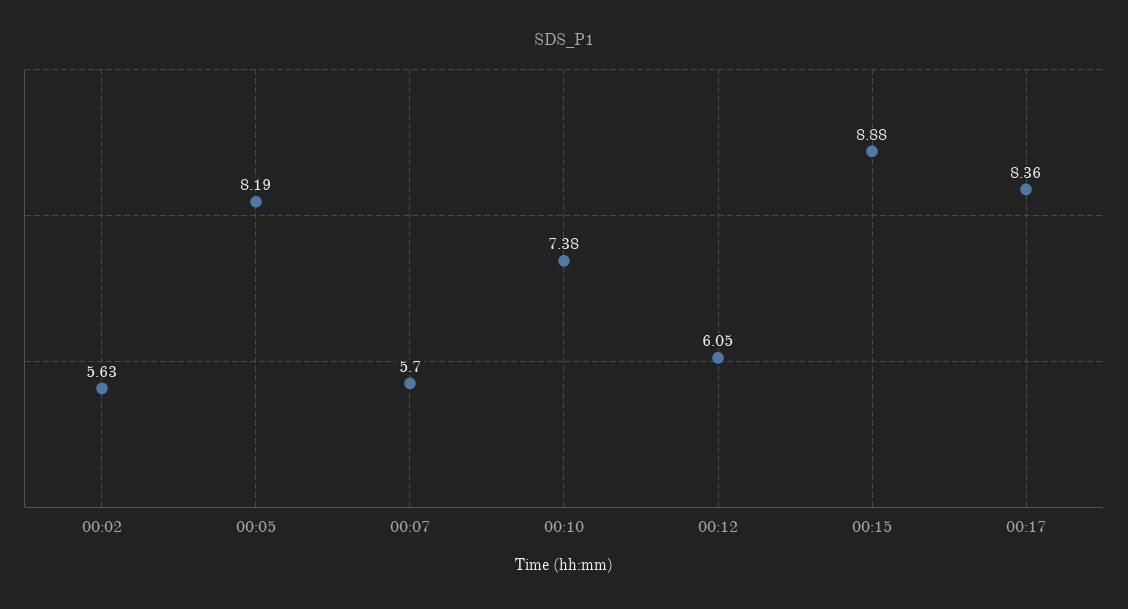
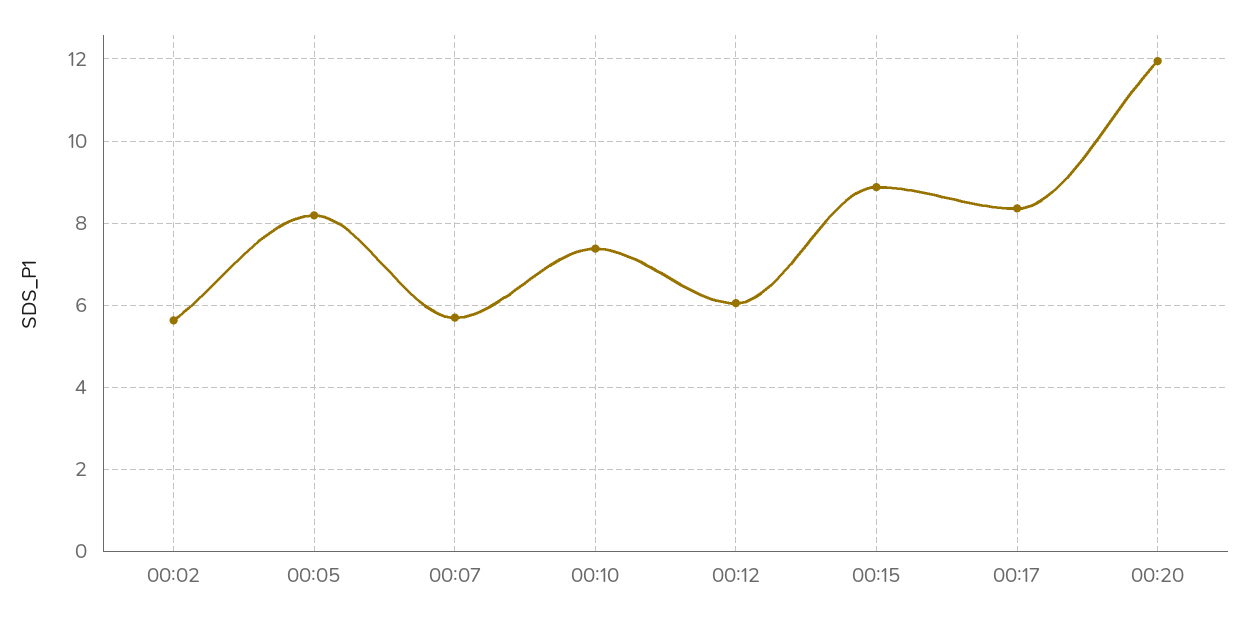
00:20: none -> 12

